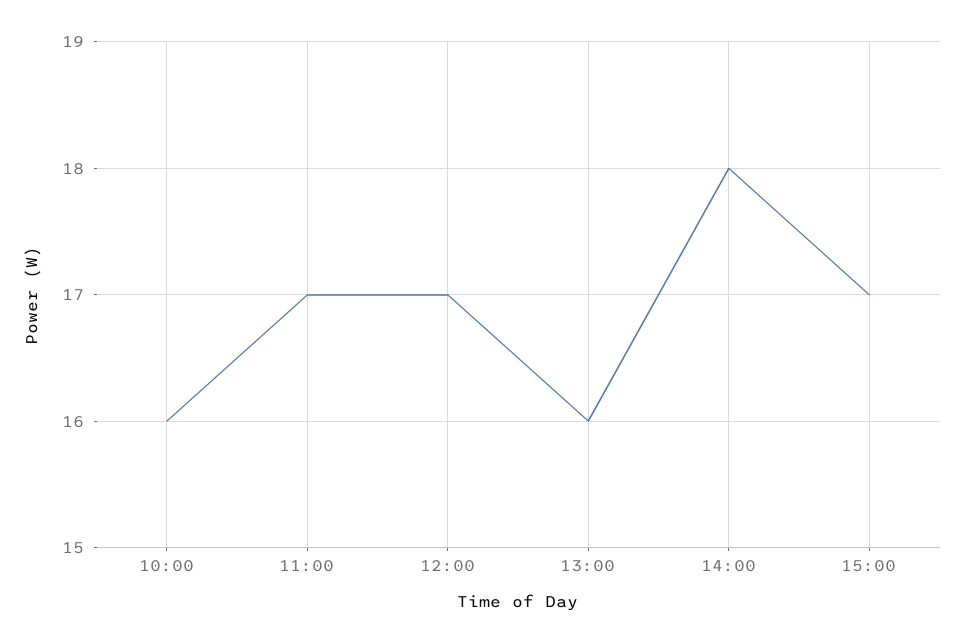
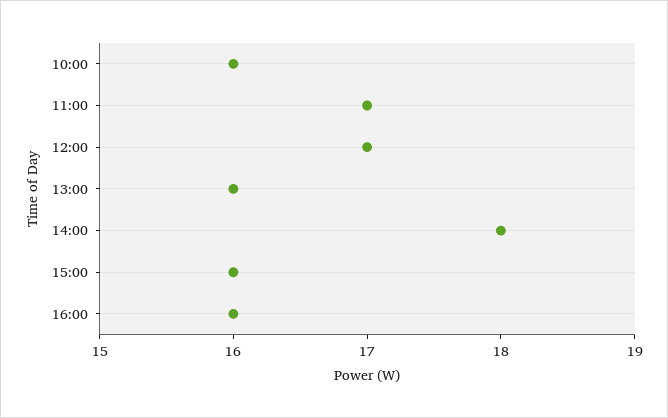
15:00: 17 -> 16
16:00: none -> 16

